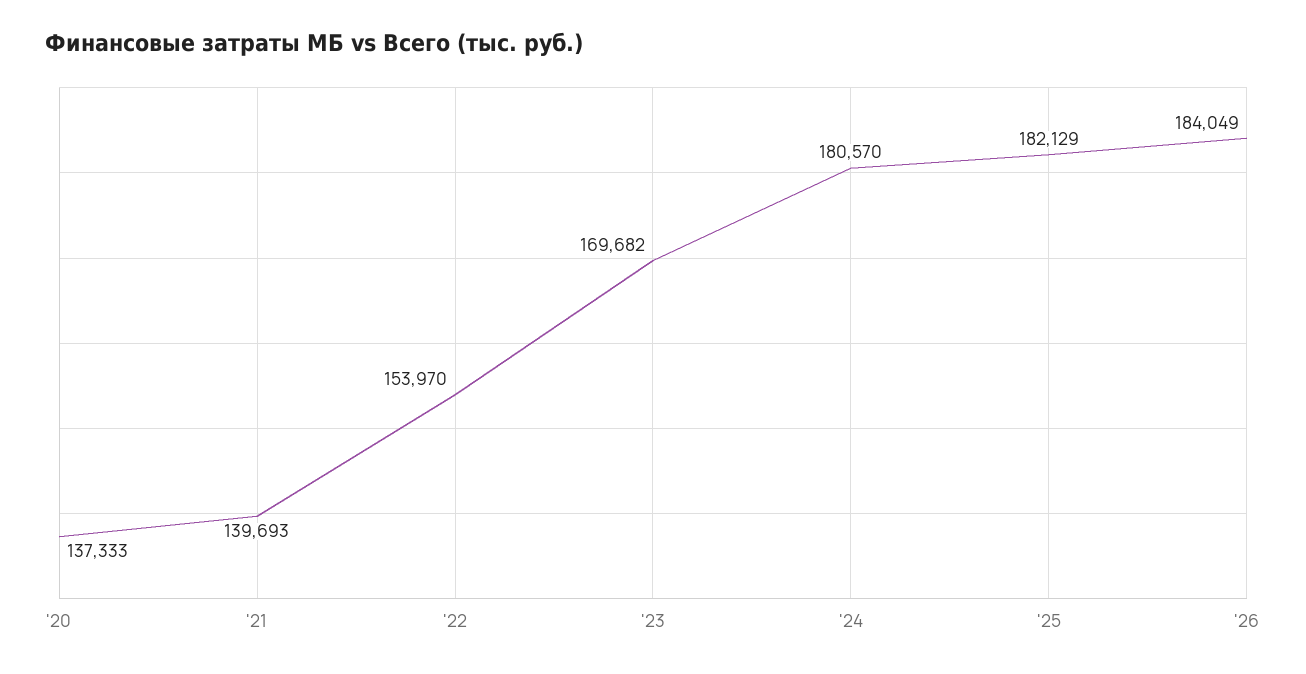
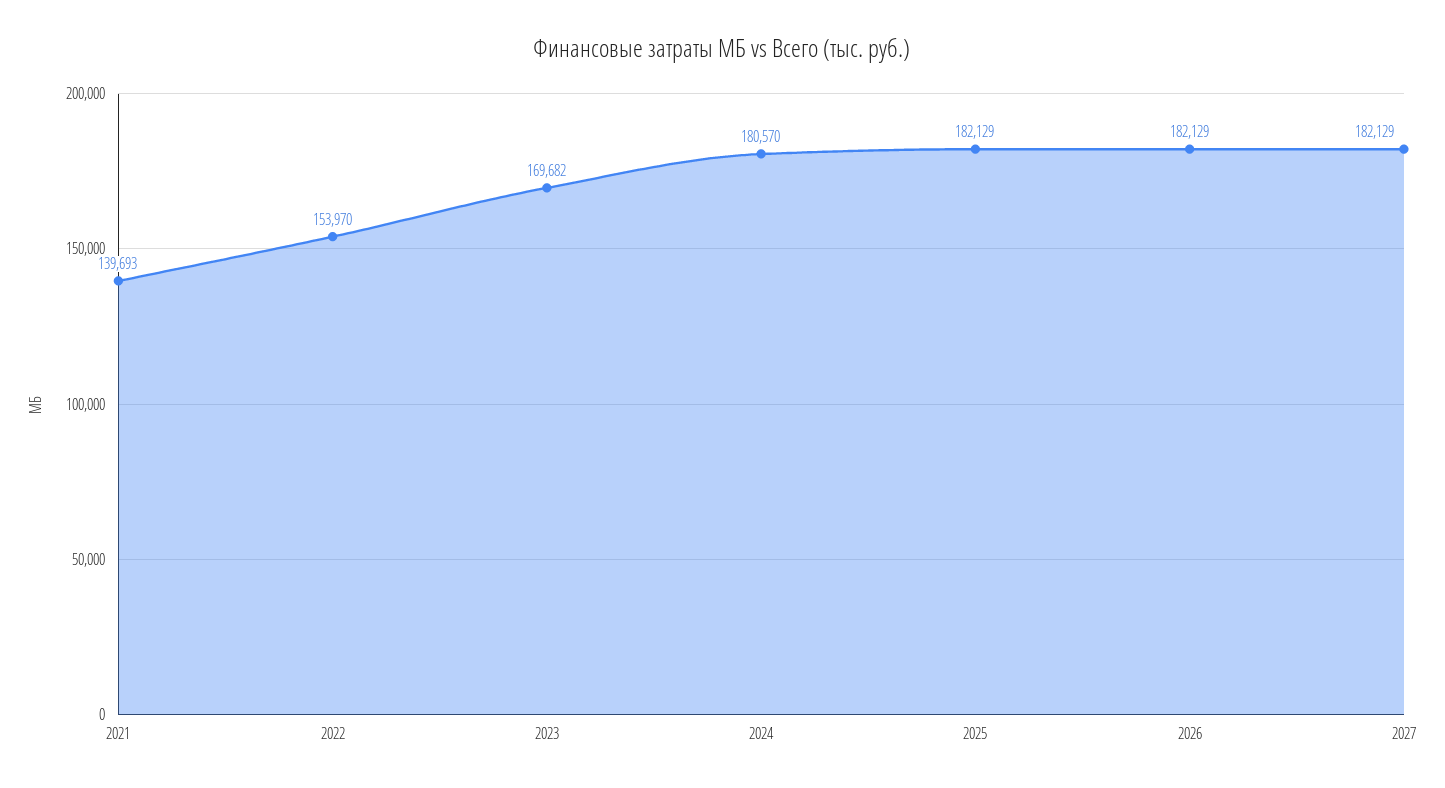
'20: 137333 -> none
'26: 184049 -> 182129
2027: none -> 182129

